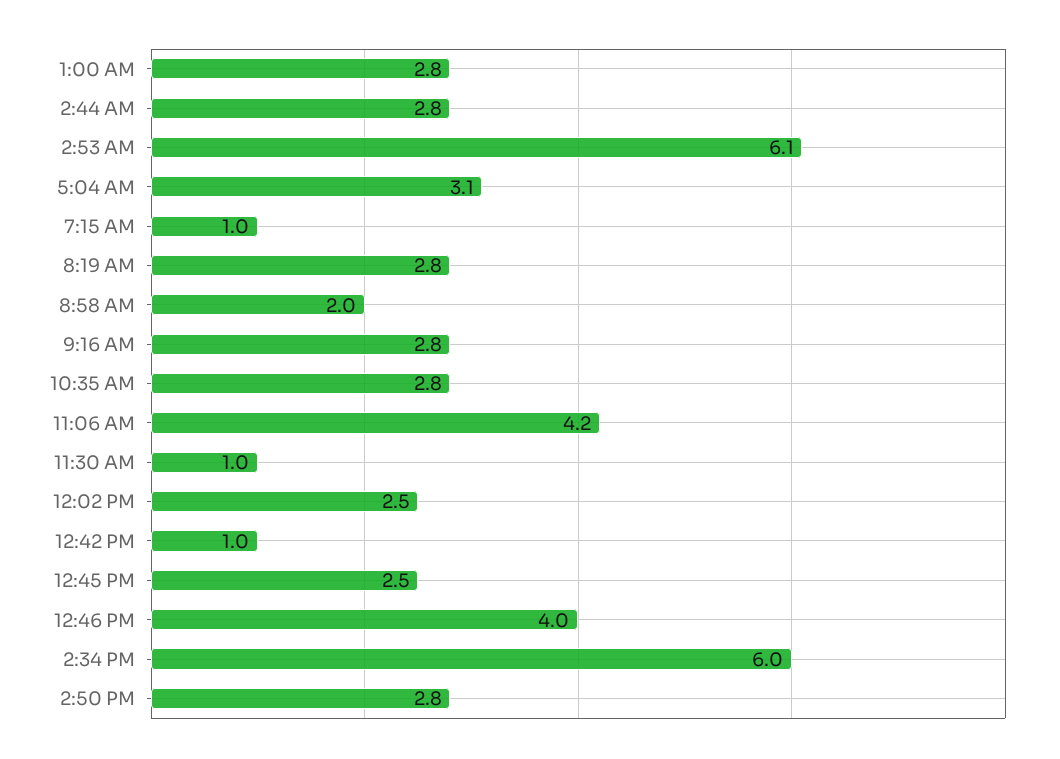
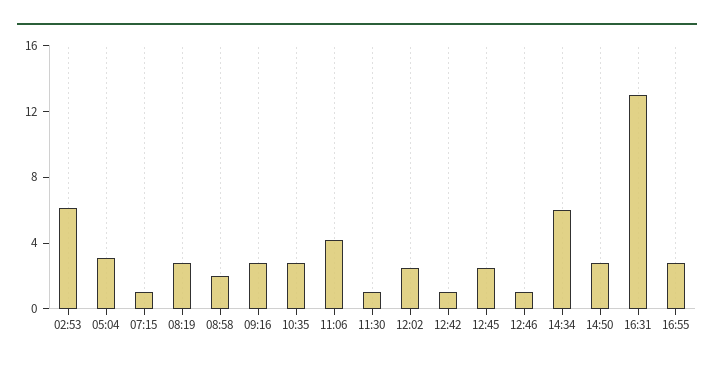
1:00 AM: 2.8 -> none
2:44 AM: 2.8 -> none
12:46 PM: 4 -> 1
16:31: none -> 13
16:55: none -> 3

